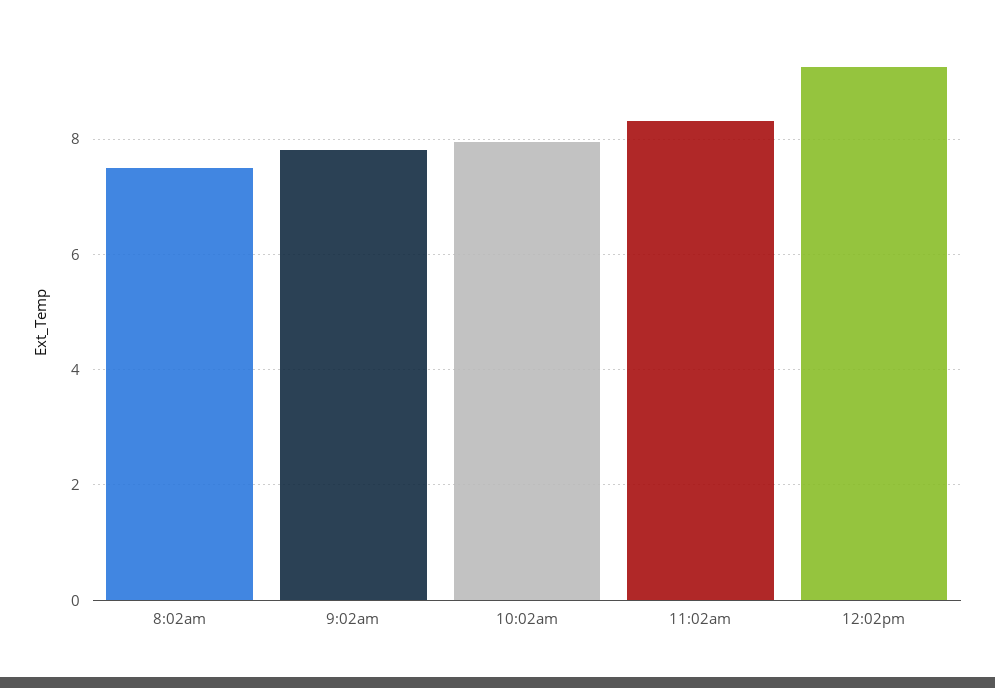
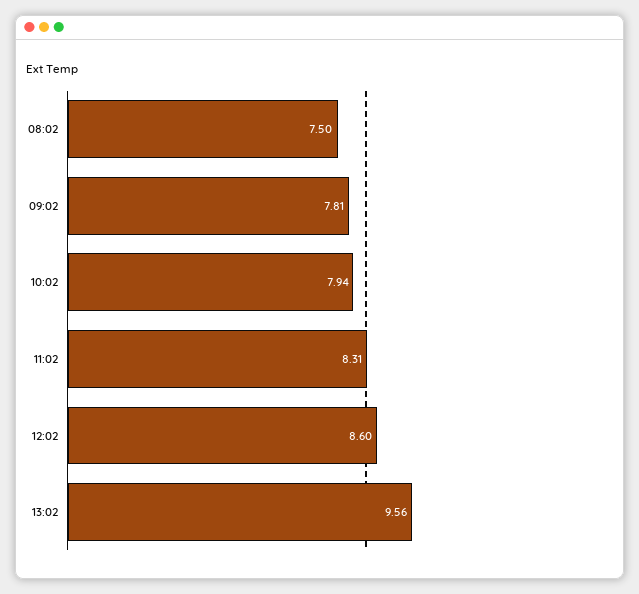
12:02pm: 9.2 -> 8.6
13:02: none -> 9.56

